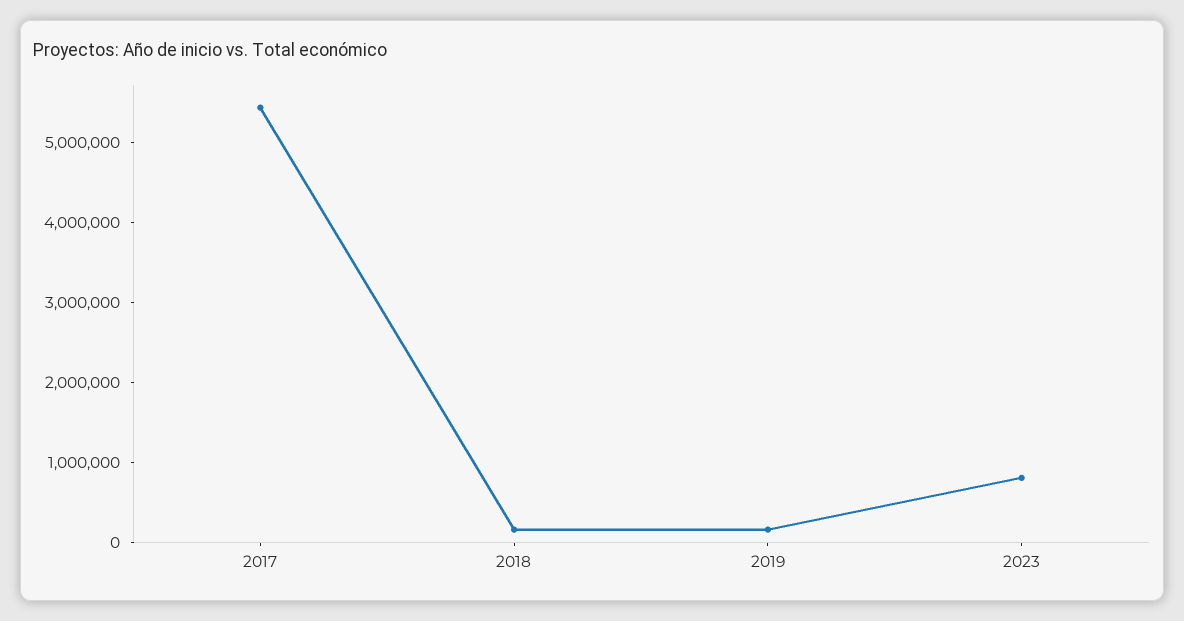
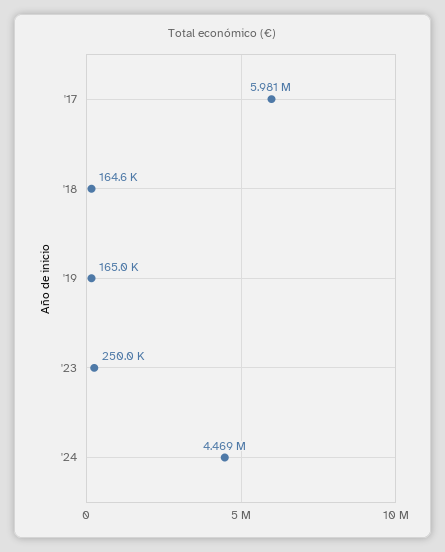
2017: 5400000 -> 5981000
2023: 800000 -> 250000
'24: none -> 4469000

